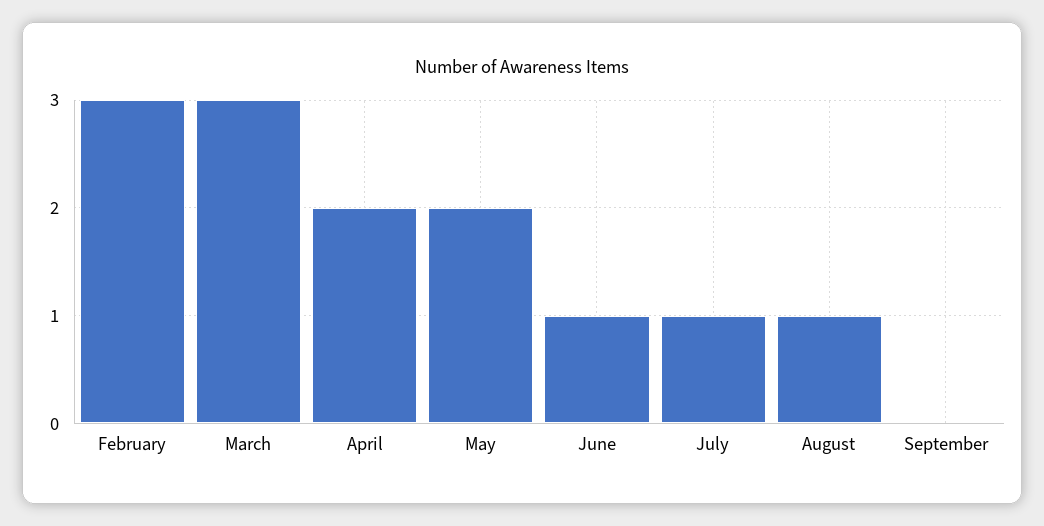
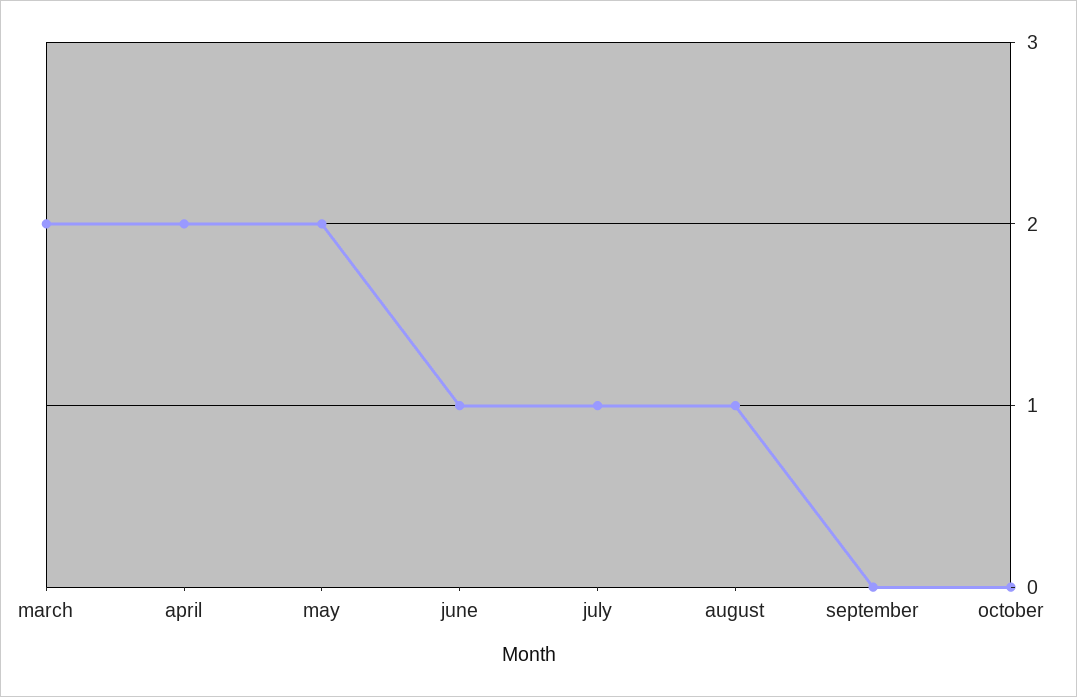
February: 3 -> none
March: 3 -> 2
october: none -> 0

